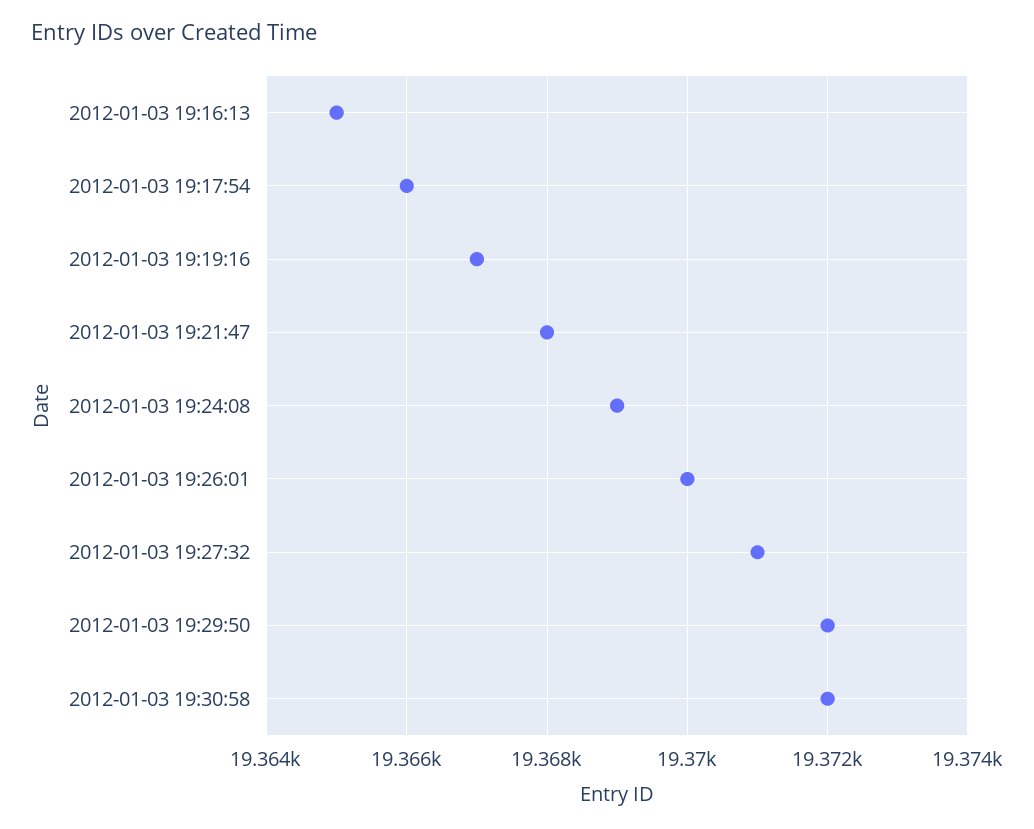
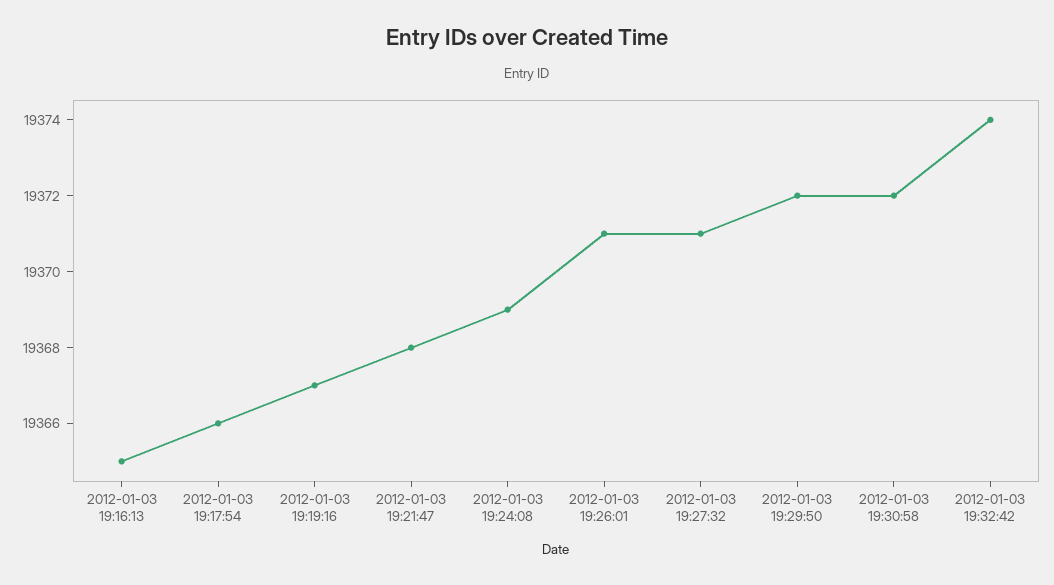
2012-01-03 19:26:01: 19370 -> 19371
2012-01-03 19:32:42: none -> 19374

